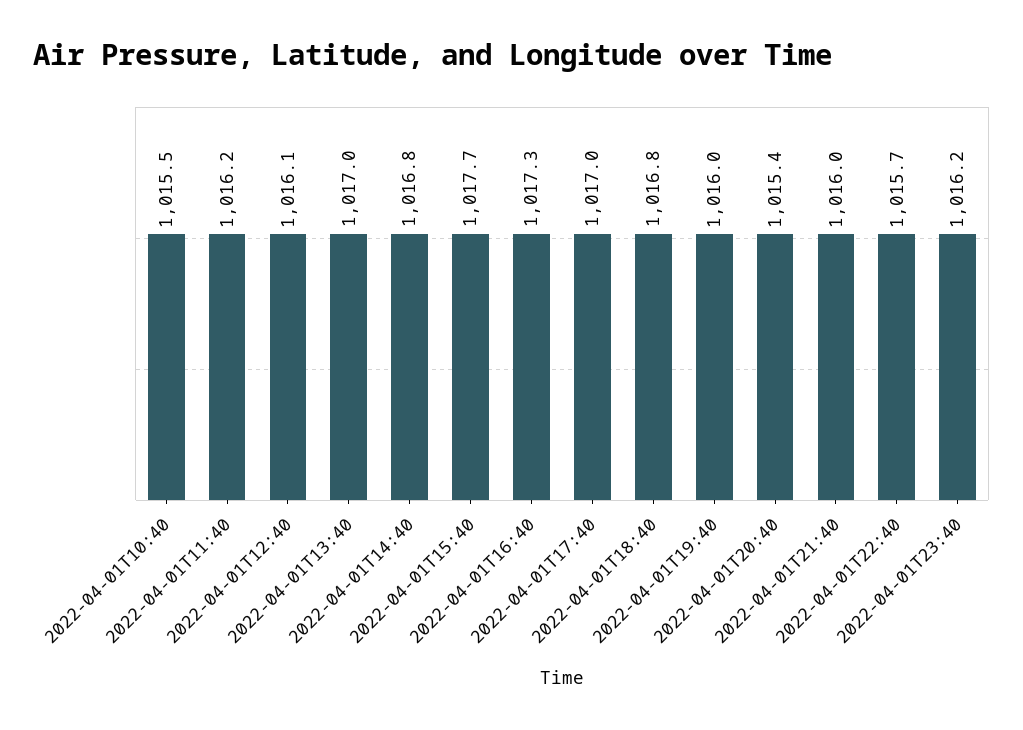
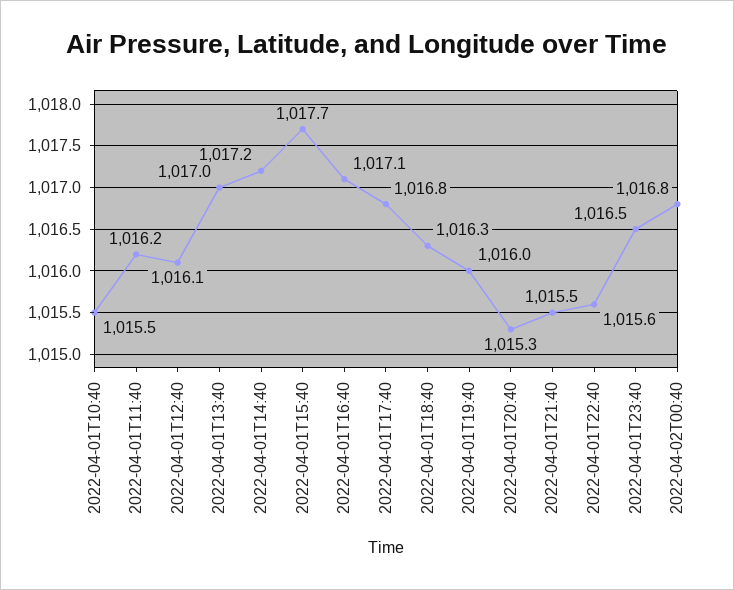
2022-04-01T14:40: 1016.8 -> 1017.2
2022-04-01T16:40: 1017.3 -> 1017.1
2022-04-01T17:40: 1017 -> 1016.8
2022-04-01T18:40: 1016.8 -> 1016.3
2022-04-01T20:40: 1015.4 -> 1015.3
2022-04-01T21:40: 1016 -> 1015.5
2022-04-01T22:40: 1015.7 -> 1015.6
2022-04-01T23:40: 1016.2 -> 1016.5
2022-04-02T00:40: none -> 1016.8

